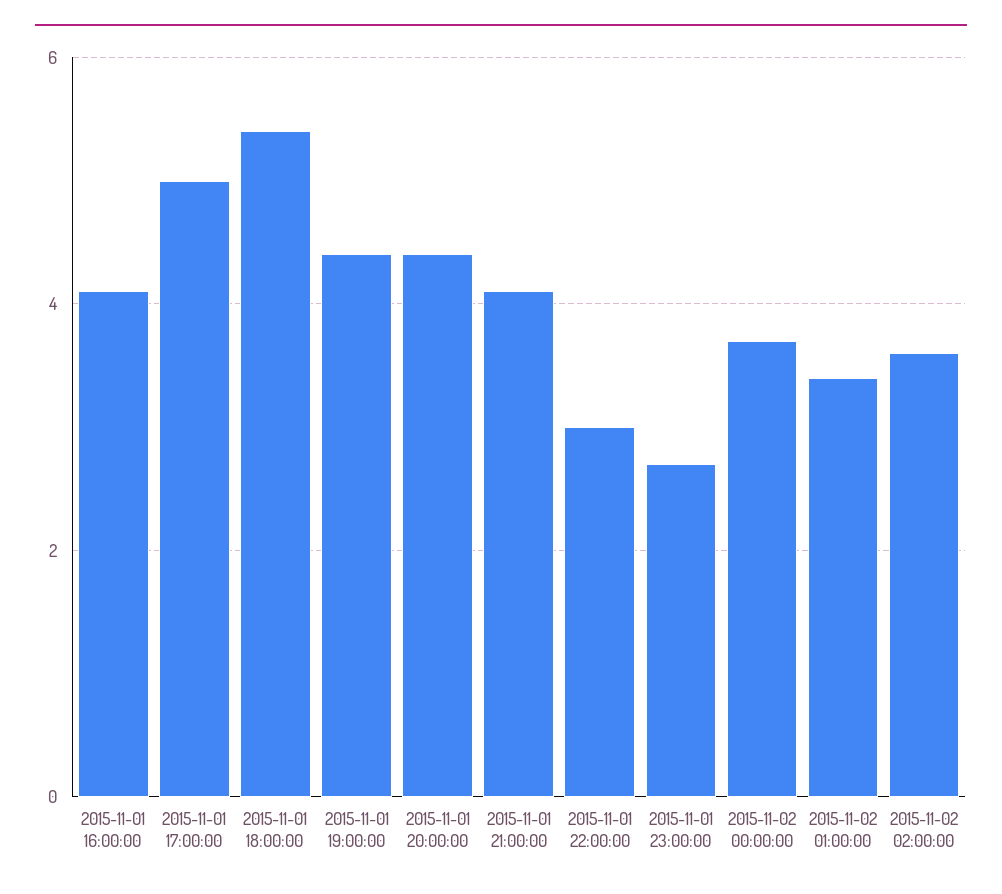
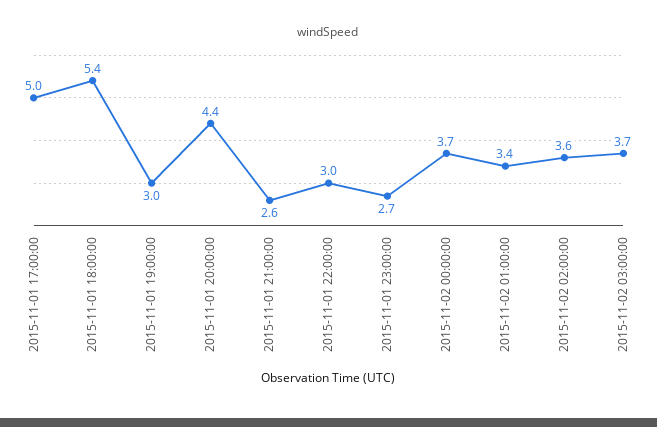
2015-11-01 16:00:00: 4 -> none
2015-11-01 19:00:00: 4.5 -> 3
2015-11-01 21:00:00: 4 -> 2.6
2015-11-02 03:00:00: none -> 3.7

